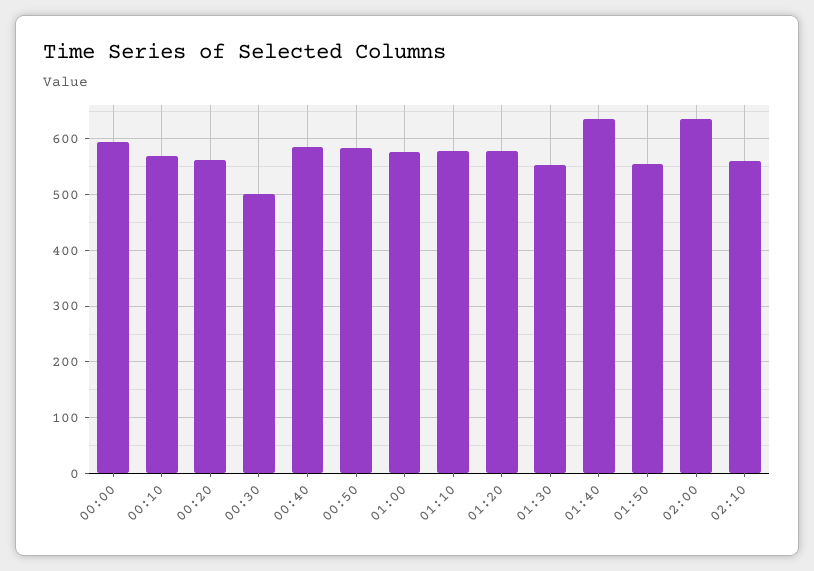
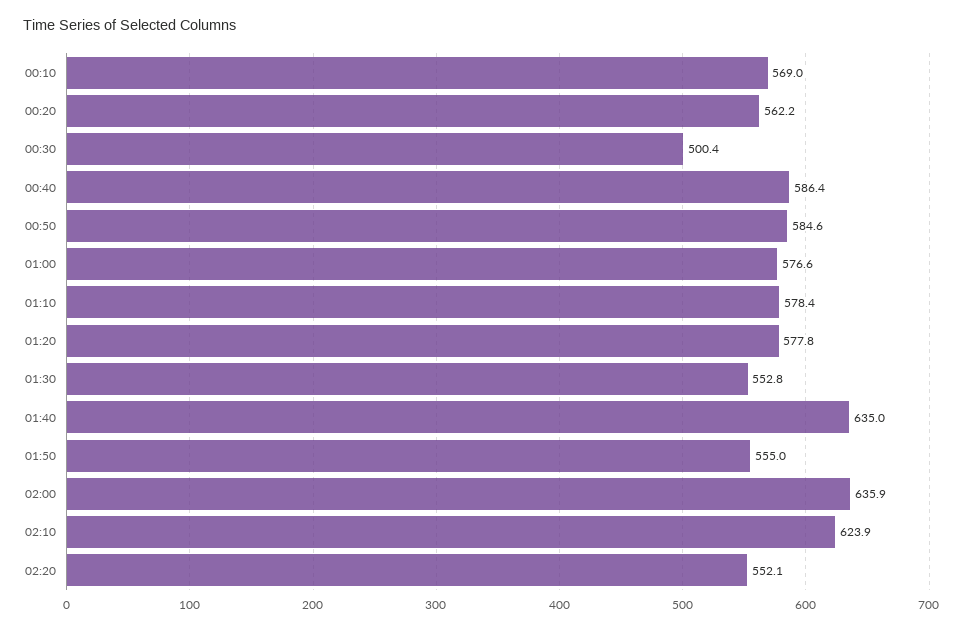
00:00: 600 -> none
02:10: 560 -> 623.9
02:20: none -> 552.1

